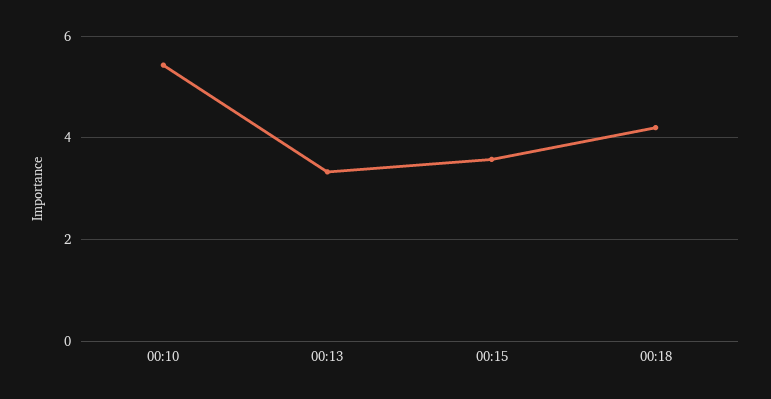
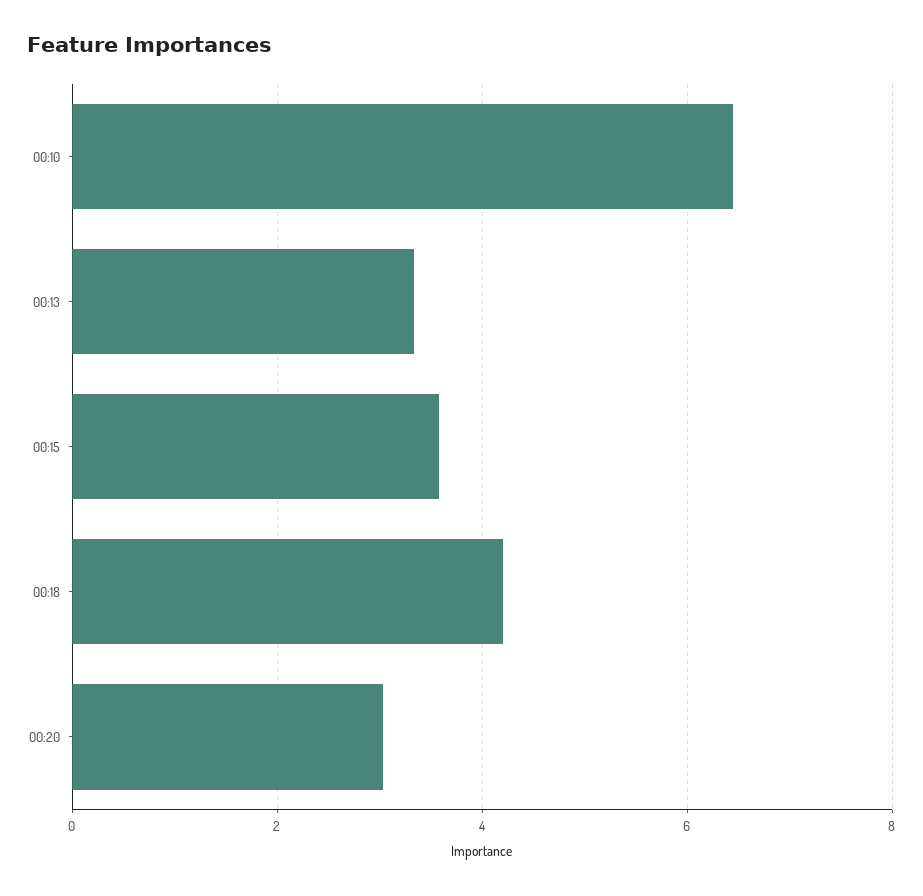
00:10: 5.4 -> 6.4
00:20: none -> 3

